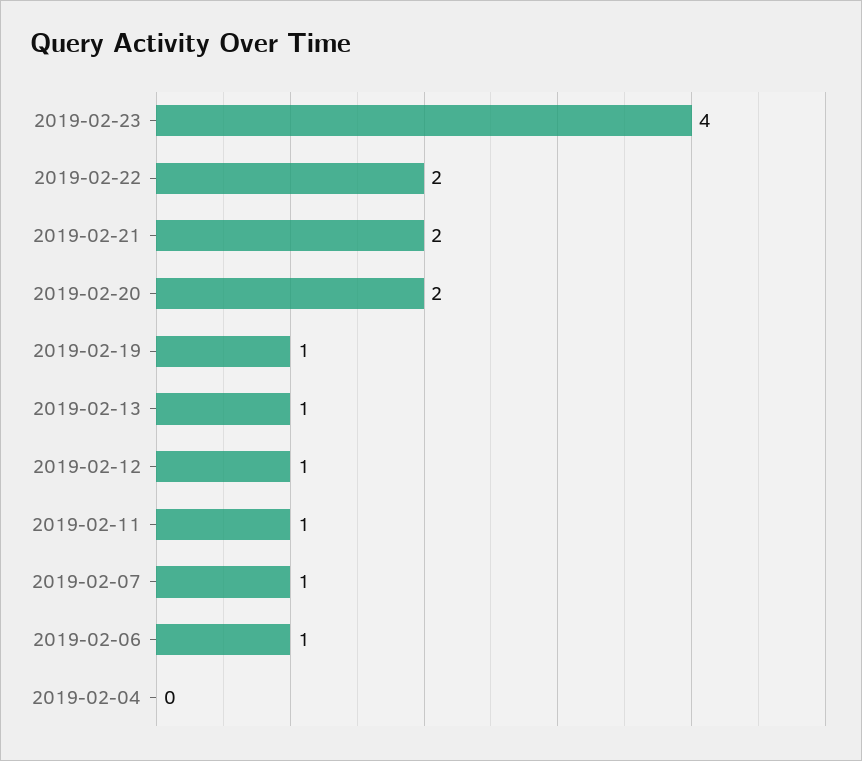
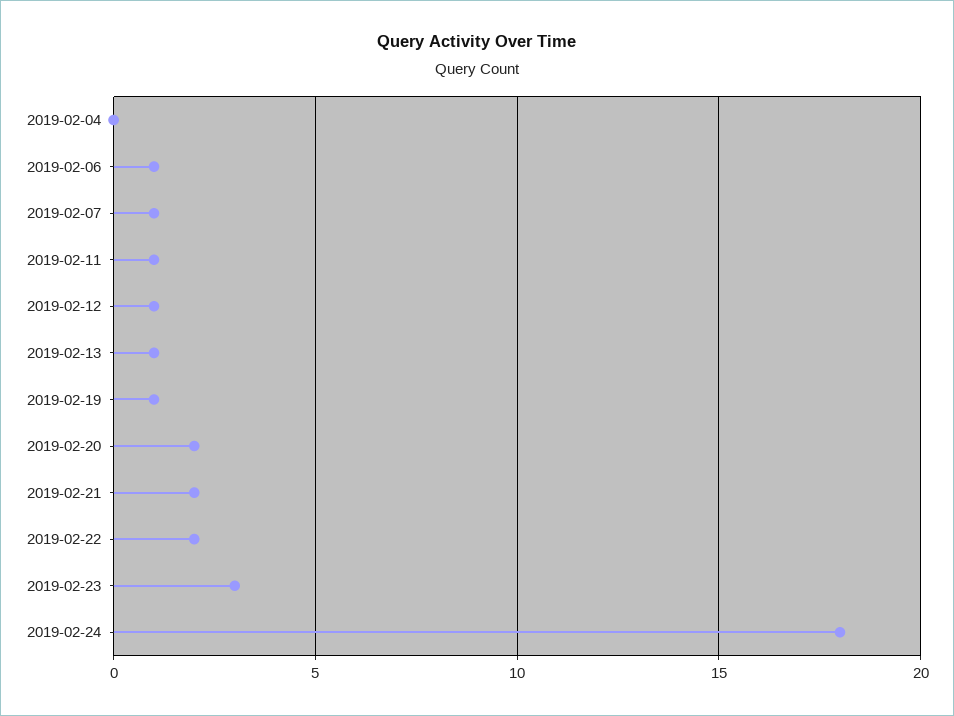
2019-02-23: 4 -> 3
2019-02-24: none -> 18

